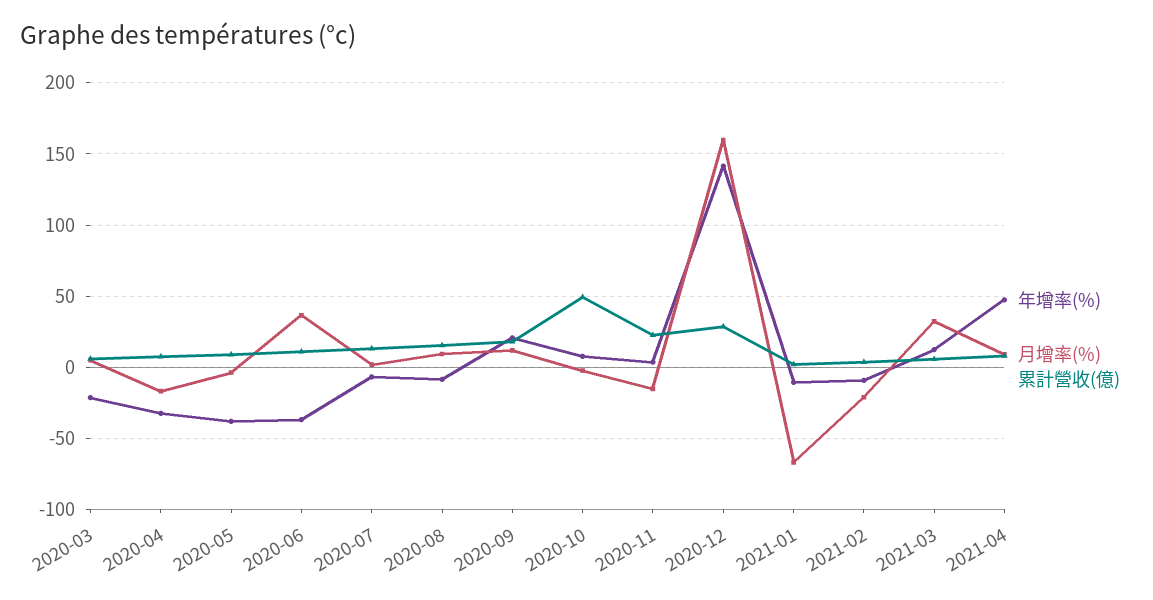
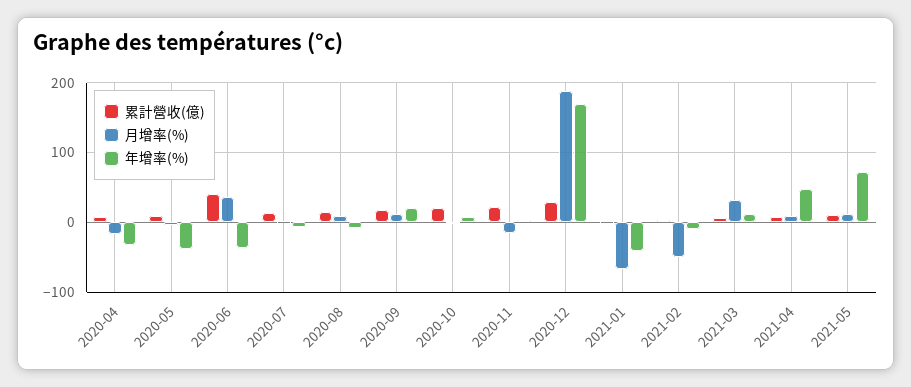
年增率(%), 2020-03: -20 -> none
月增率(%), 2020-03: 5 -> none
累計營收(億), 2020-03: 5 -> none
累計營收(億), 2020-06: 10 -> 40
累計營收(億), 2020-10: 50 -> 20
年增率(%), 2020-12: 140 -> 170
月增率(%), 2020-12: 160 -> 190
年增率(%), 2021-01: -10 -> -40
月增率(%), 2021-02: -20 -> -50
累計營收(億), 2021-05: none -> 10
月增率(%), 2021-05: none -> 10
年增率(%), 2021-05: none -> 70

